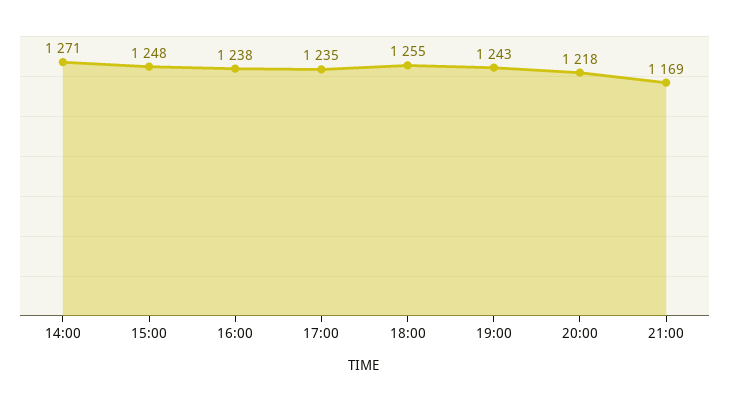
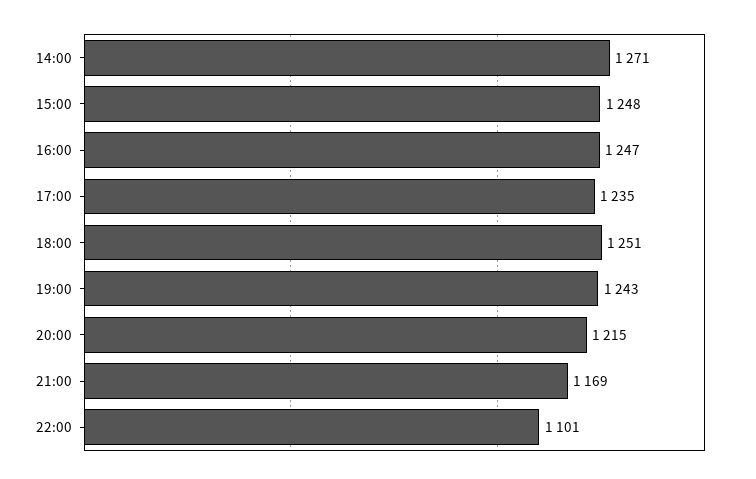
16:00: 1238 -> 1247
18:00: 1255 -> 1251
20:00: 1218 -> 1215
22:00: none -> 1101

